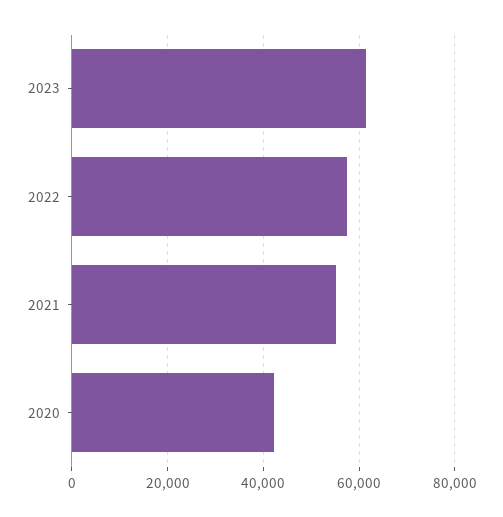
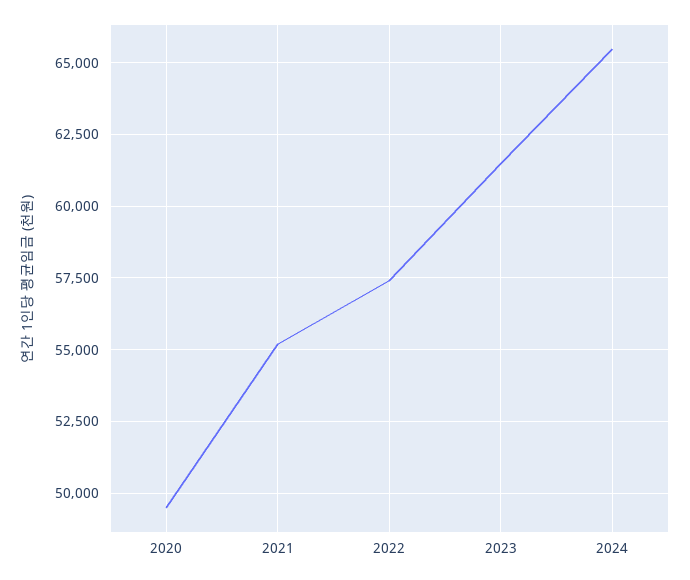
2020: 42000 -> 49500
2024: none -> 65500

